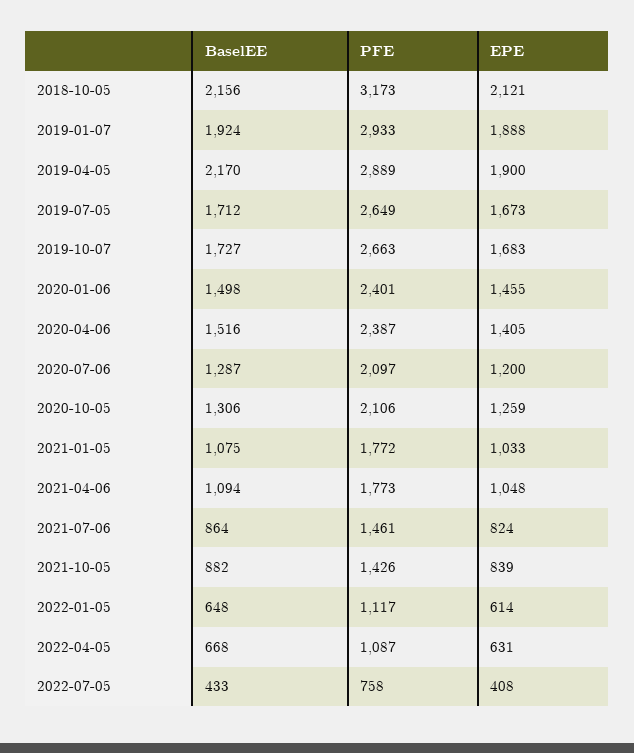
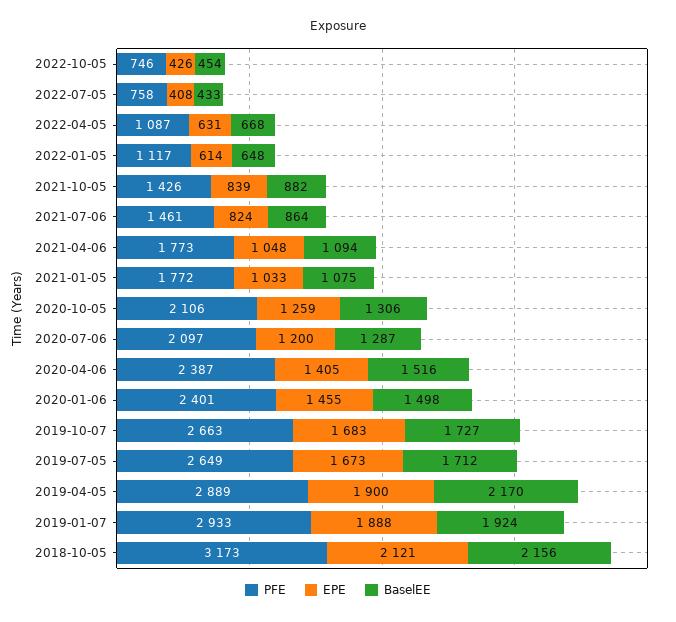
PFE, 2022-10-05: none -> 746
EPE, 2022-10-05: none -> 426
BaselEE, 2022-10-05: none -> 454

